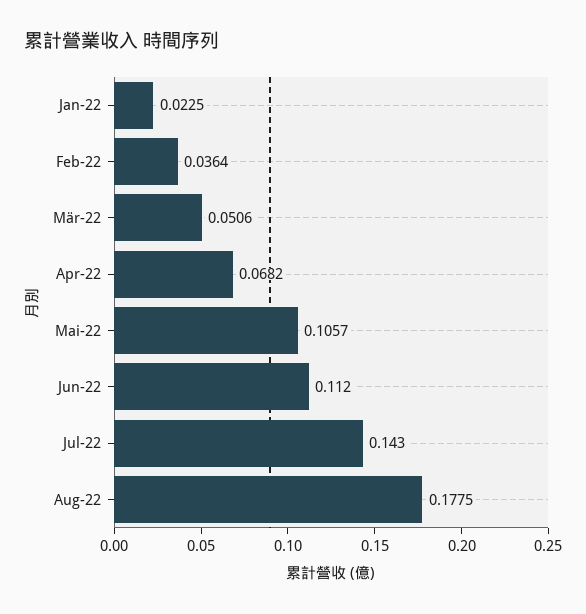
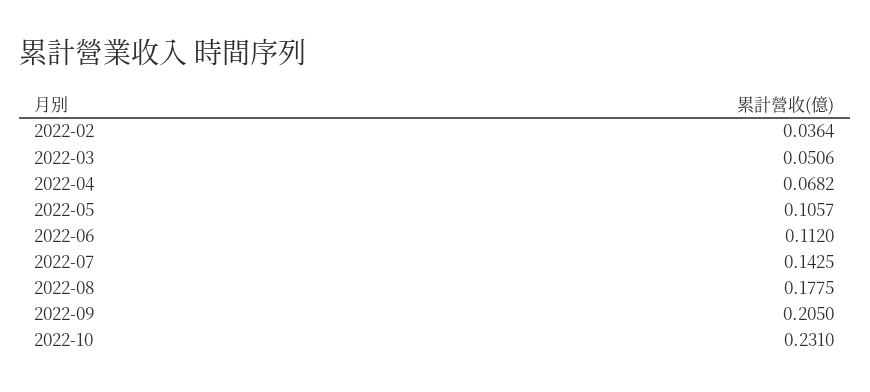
Jan-22: 0.0225 -> none
Jul-22: 0.143 -> 0.1425
2022-09: none -> 0.205
2022-10: none -> 0.231

